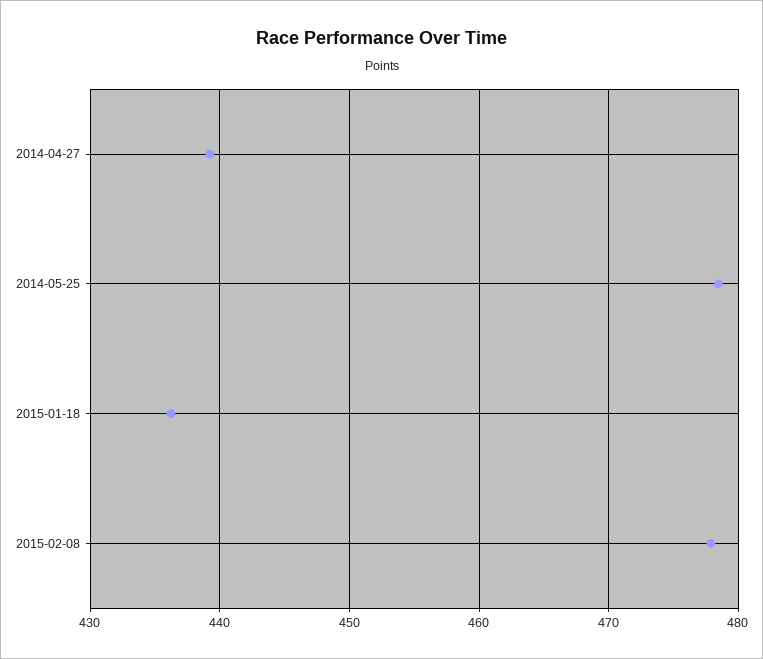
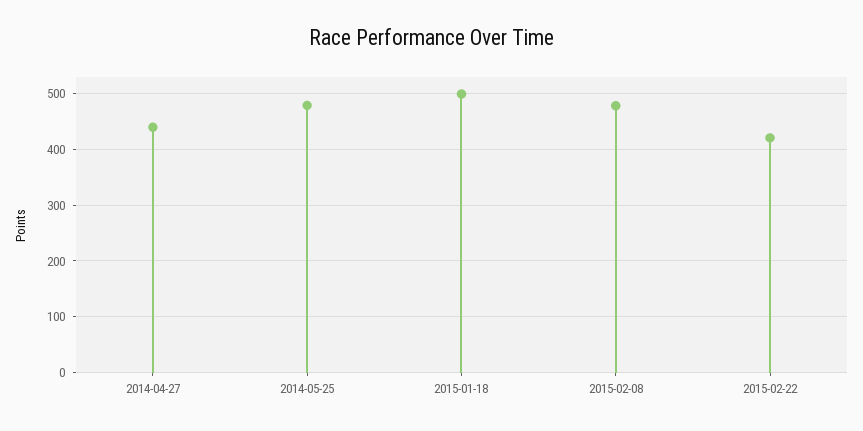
2015-01-18: 436 -> 500
2015-02-22: none -> 420

